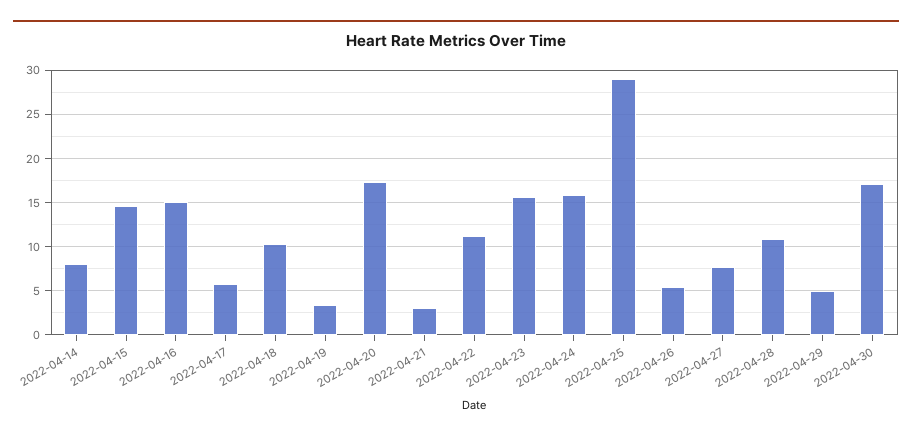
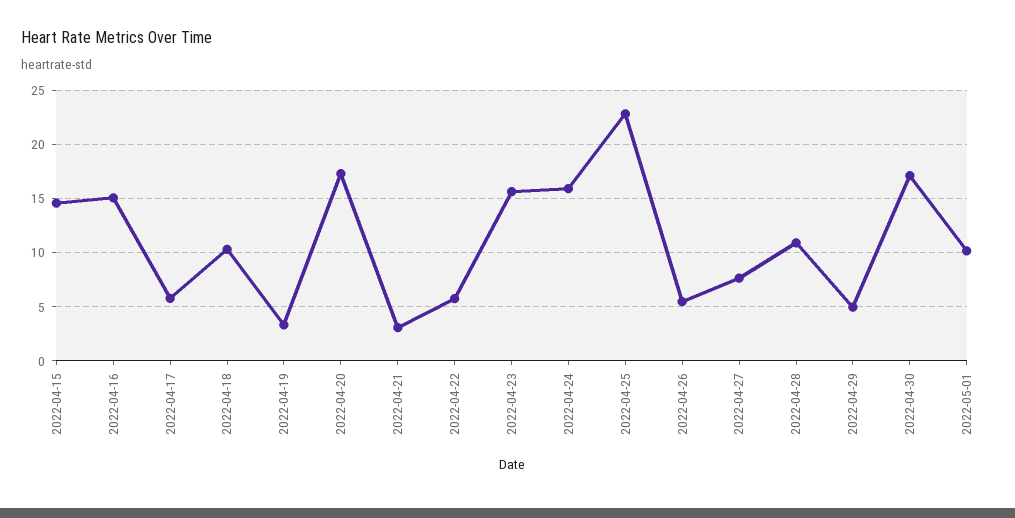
2022-04-14: 8 -> none
2022-04-22: 11 -> 6
2022-04-25: 29 -> 23
2022-05-01: none -> 10

